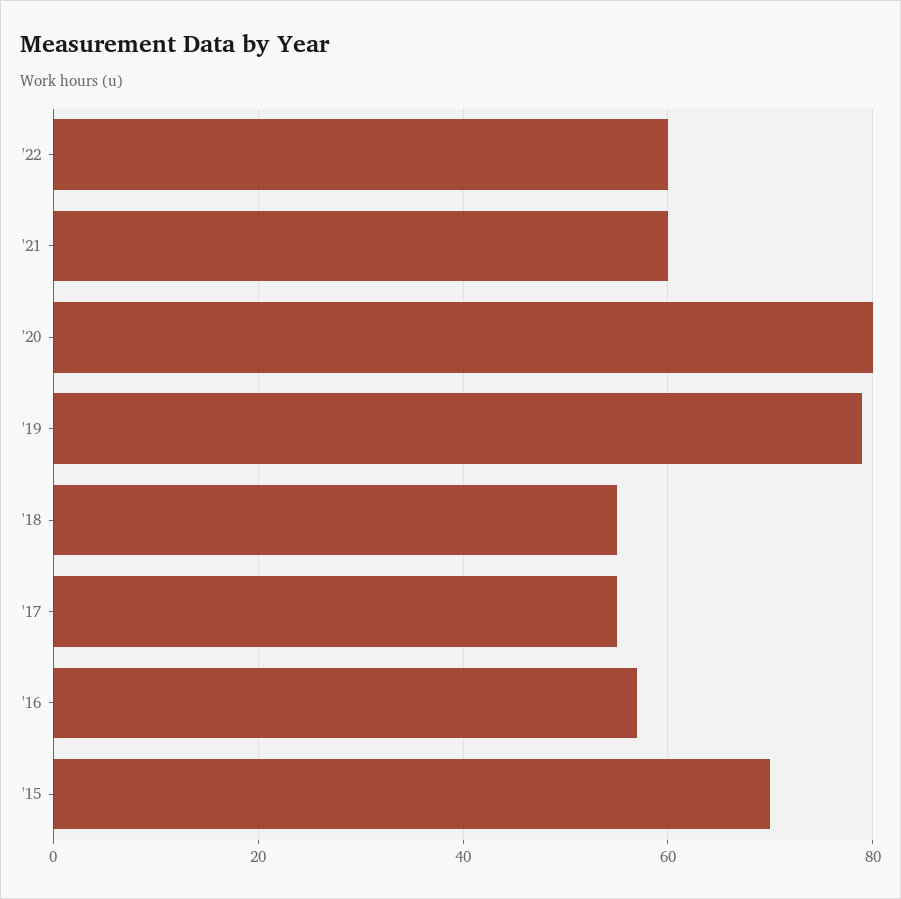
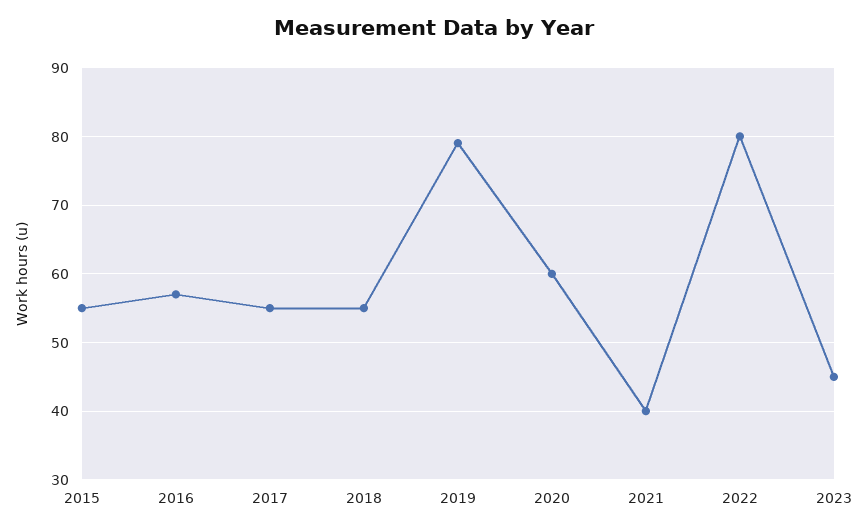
'22: 60 -> 80
'21: 60 -> 40
'20: 80 -> 60
'15: 70 -> 55
2023: none -> 45

